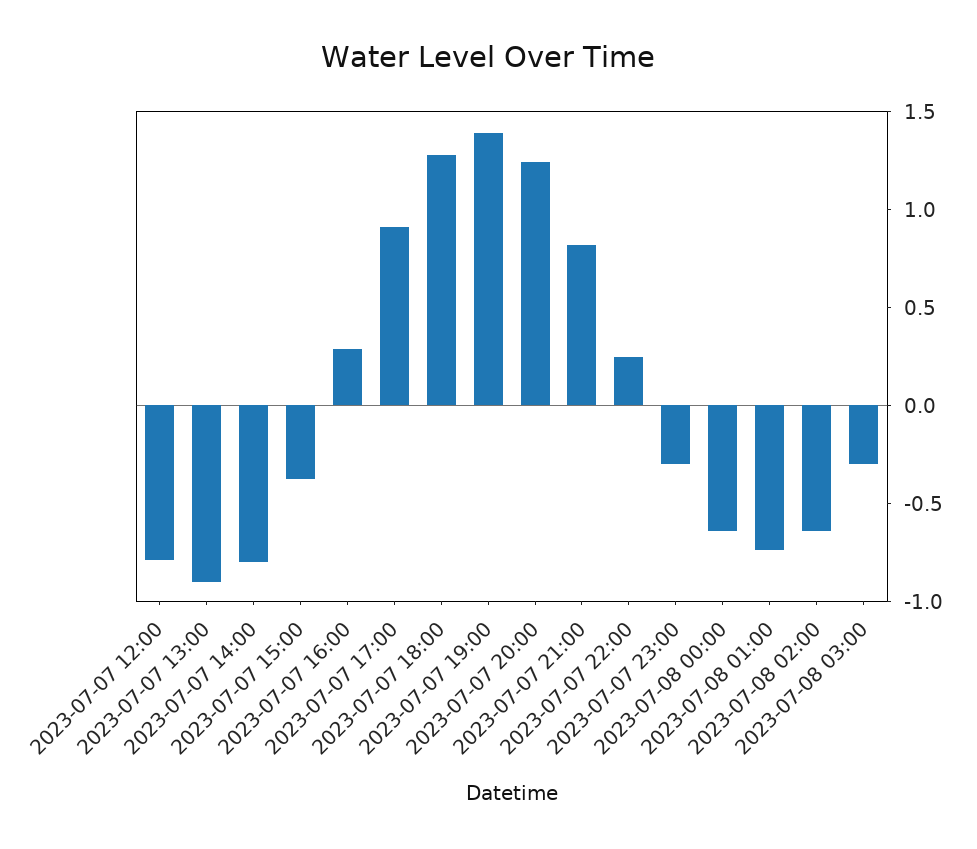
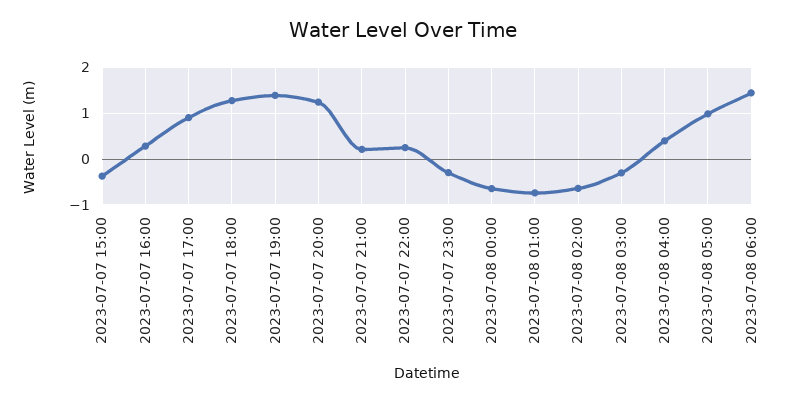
2023-07-07 12:00: -0.8 -> none
2023-07-07 13:00: -0.9 -> none
2023-07-07 14:00: -0.8 -> none
2023-07-07 21:00: 0.8 -> 0.2
2023-07-08 04:00: none -> 0.4
2023-07-08 05:00: none -> 1
2023-07-08 06:00: none -> 1.4

